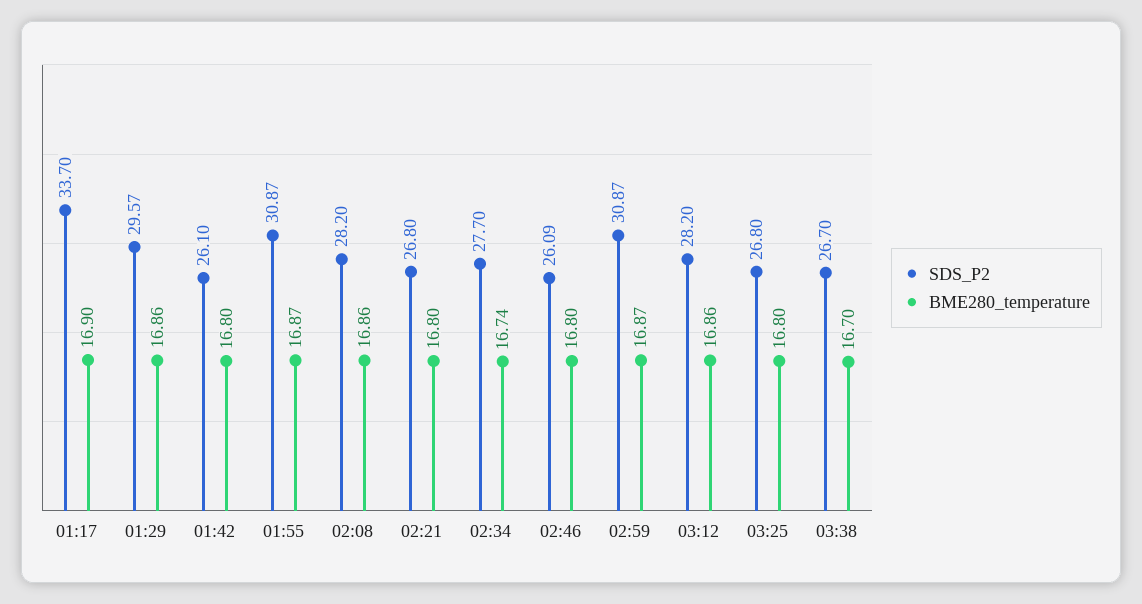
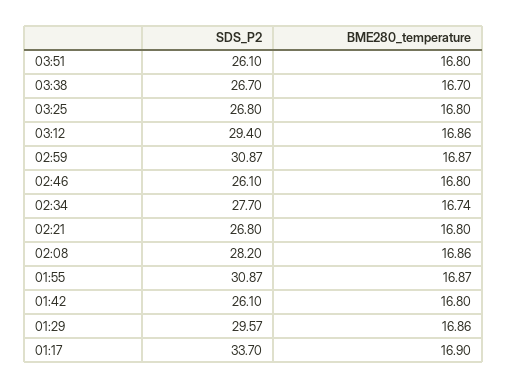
SDS_P2, 02:46: 26.09 -> 26.1
SDS_P2, 03:12: 28.2 -> 29.4
SDS_P2, 03:51: none -> 26.1
BME280_temperature, 03:51: none -> 16.8

